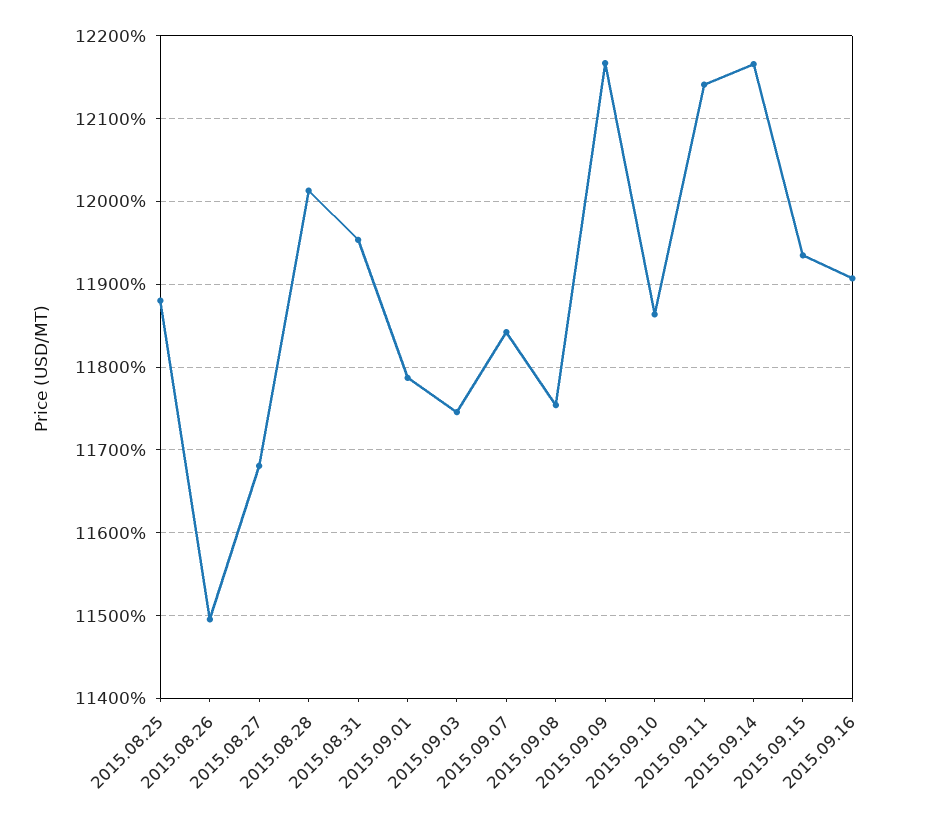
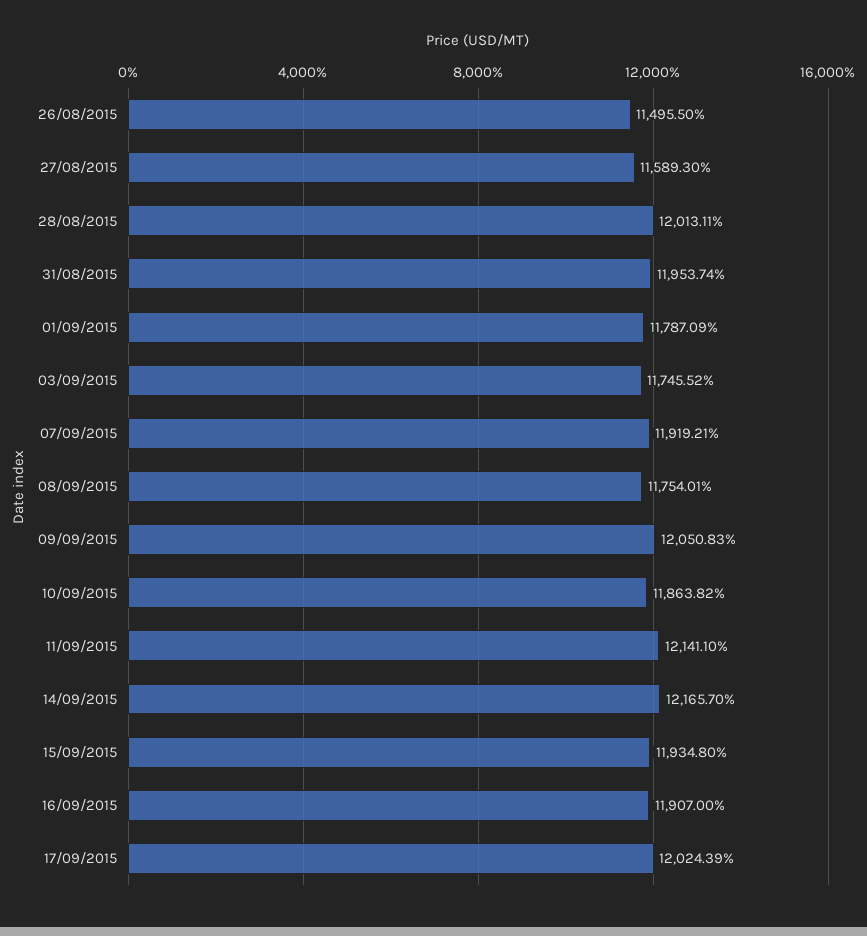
2015.08.25: 11880 -> none
2015.08.27: 11680 -> 11589.3
2015.09.07: 11840 -> 11919.21
2015.09.09: 12170 -> 12050.83
17/09/2015: none -> 12024.39

